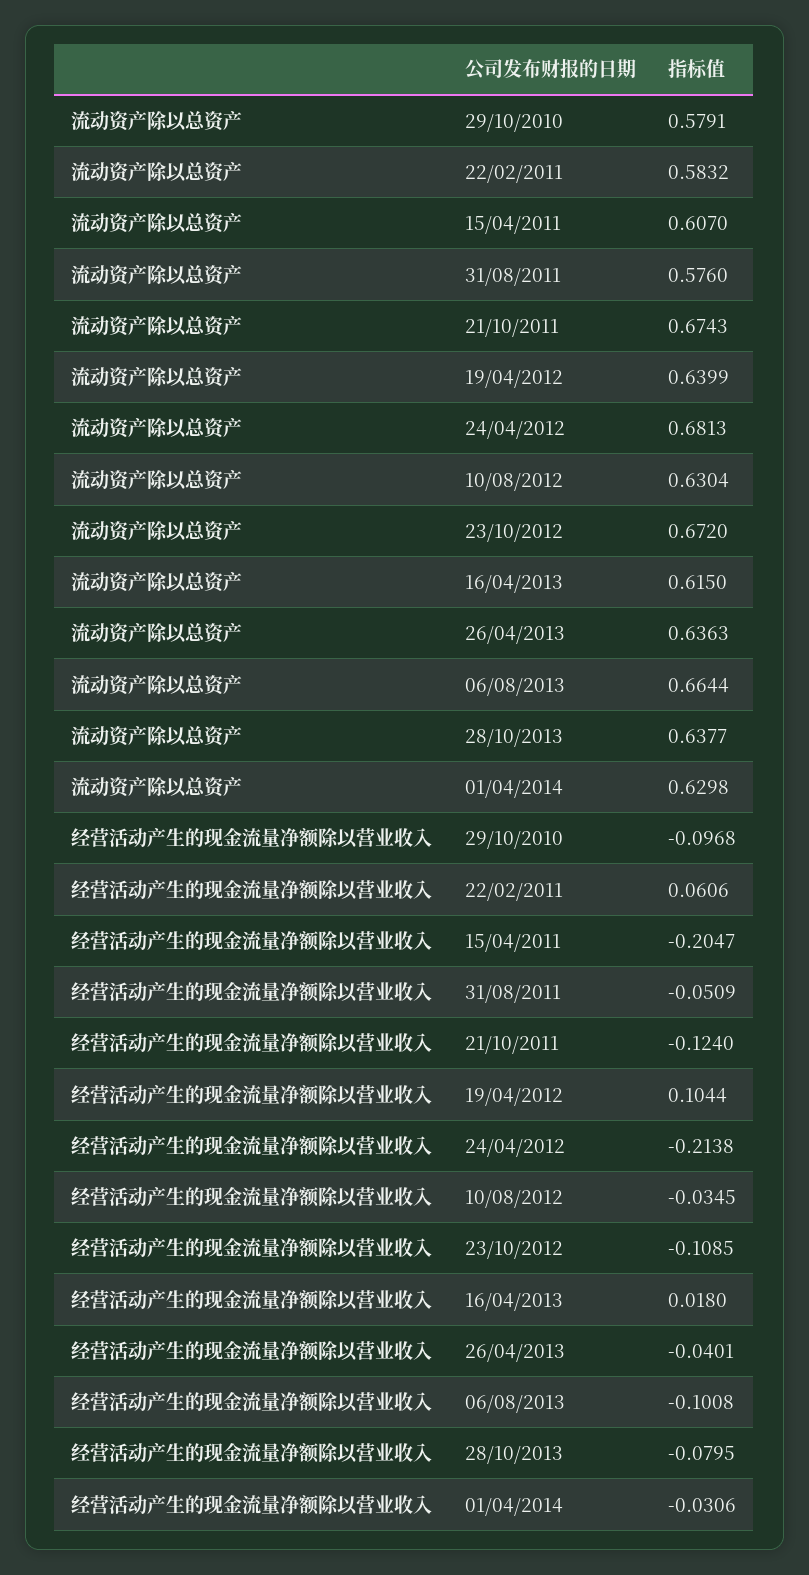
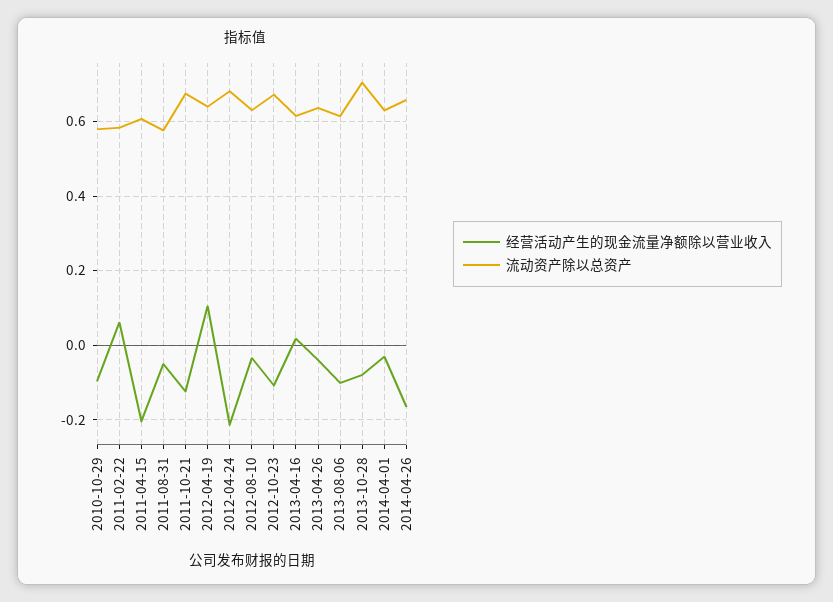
流动资产除以总资产, 06/08/2013: 0.6644 -> 0.62
流动资产除以总资产, 28/10/2013: 0.6377 -> 0.7
经营活动产生的现金流量净额除以营业收入, 2014-04-26: none -> -0.16
流动资产除以总资产, 2014-04-26: none -> 0.66

